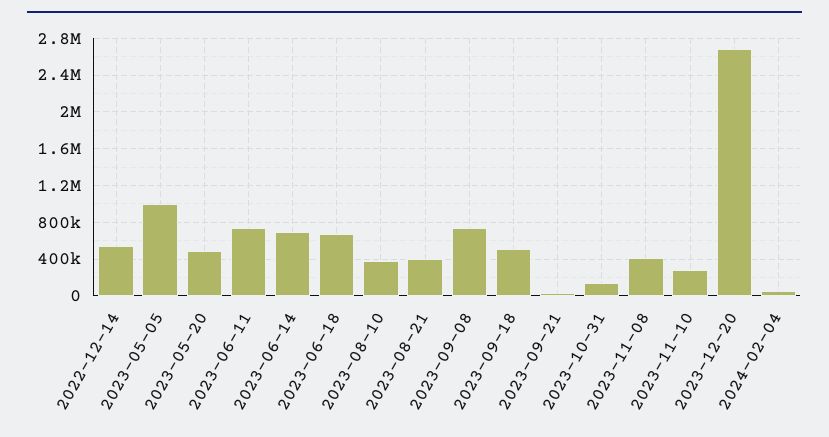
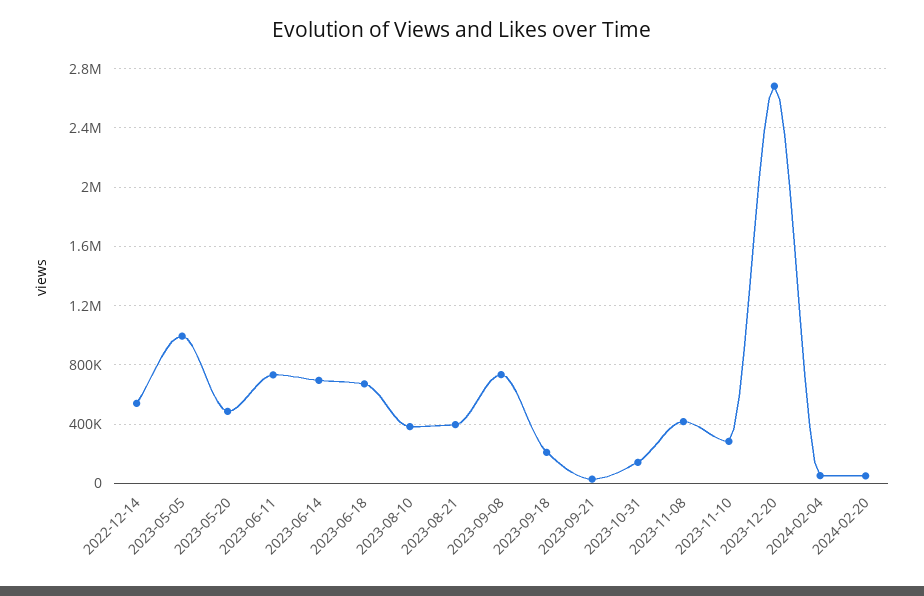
2023-09-18: 500000 -> 200000
2024-02-20: none -> 50000

